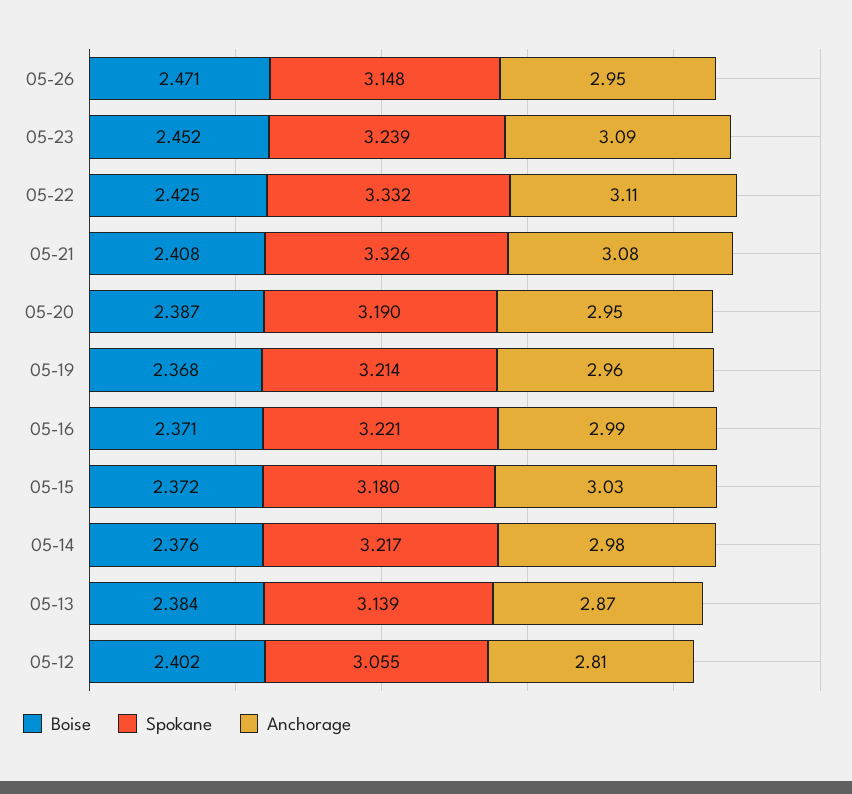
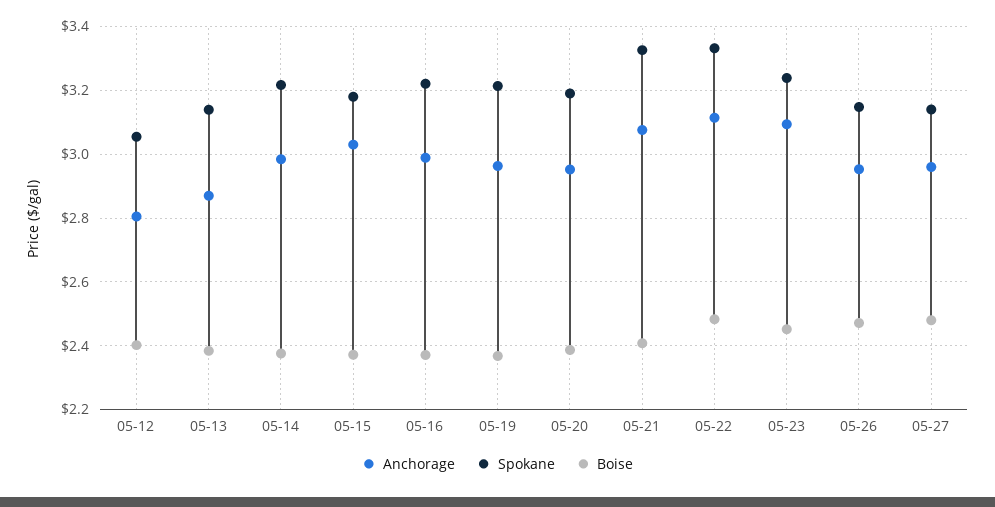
Boise, 05-22: 2.425 -> 2.48
Anchorage, 05-27: none -> 2.96
Spokane, 05-27: none -> 3.14
Boise, 05-27: none -> 2.48

